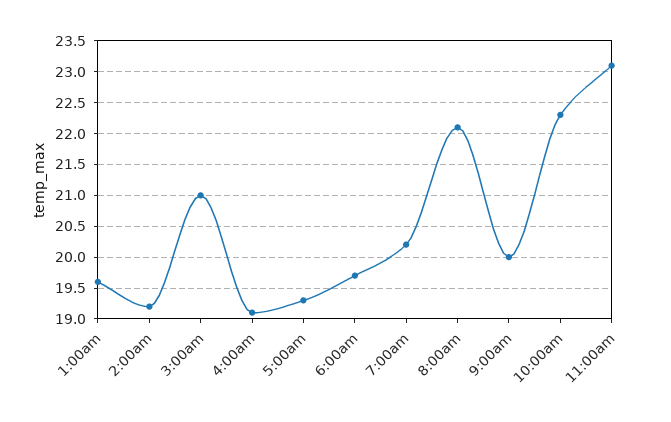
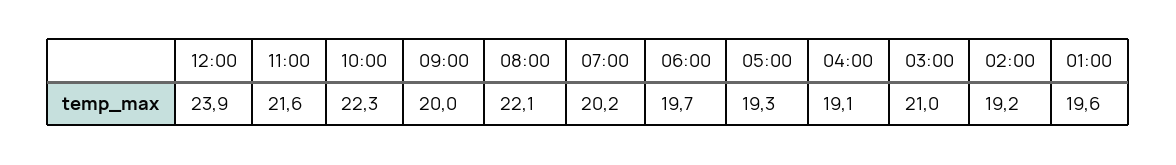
11:00am: 23.1 -> 21.6
12:00: none -> 23.9

